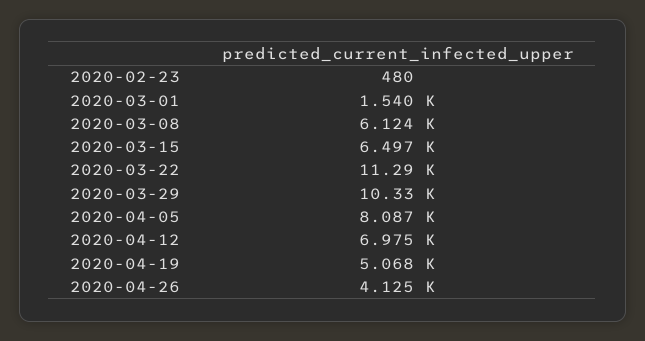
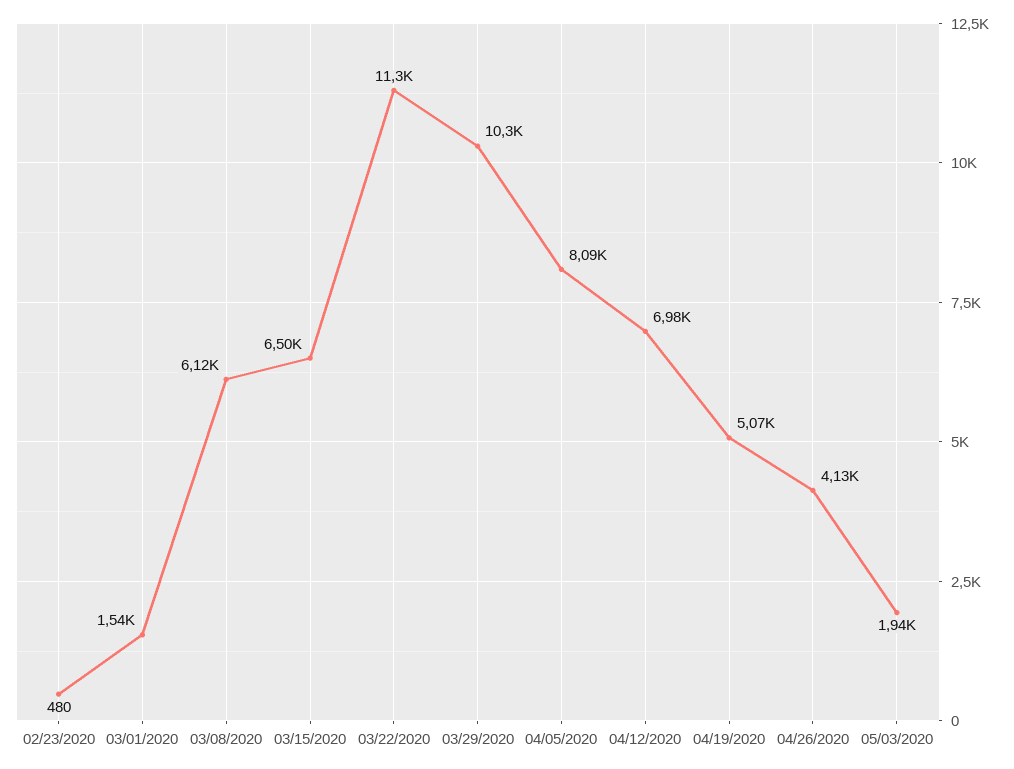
05/03/2020: none -> 1940

